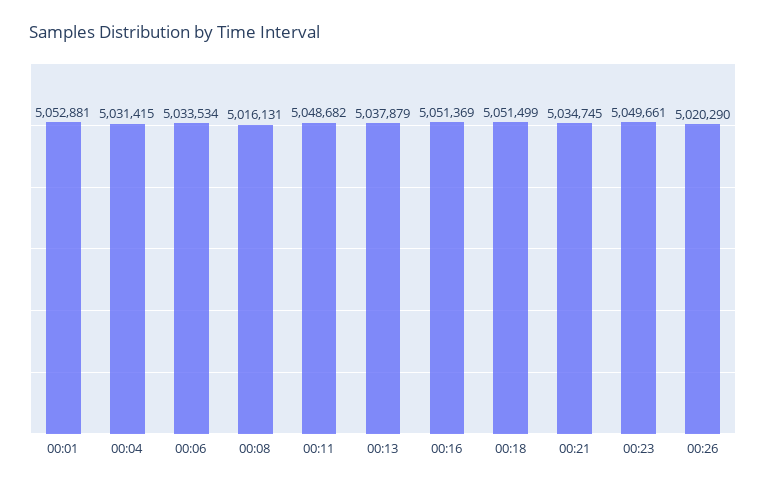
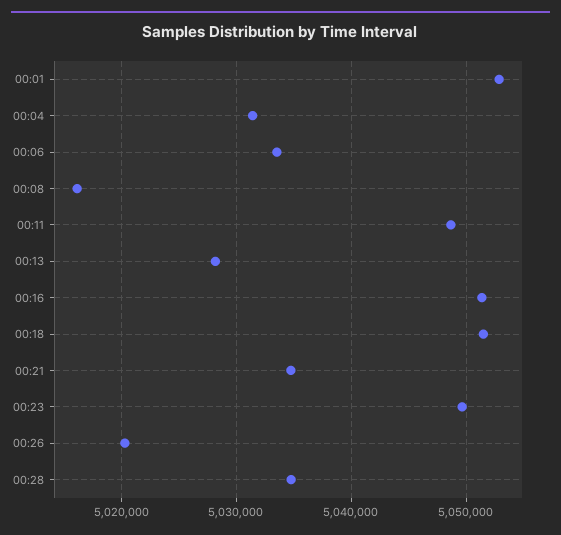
00:13: 5037879 -> 5028000
00:28: none -> 5035000

